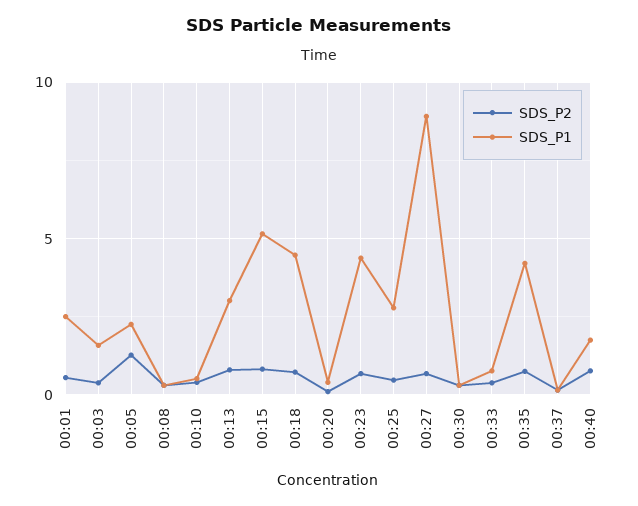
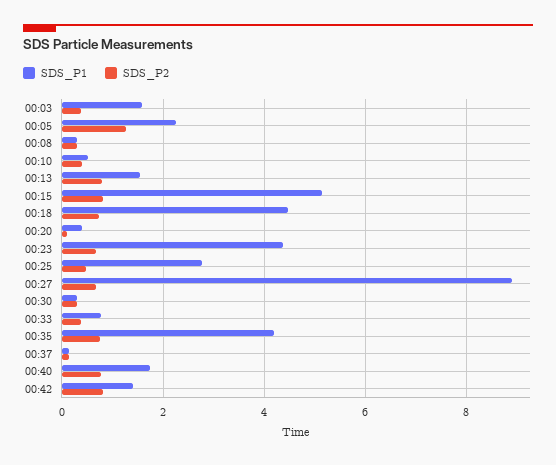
SDS_P2, 00:01: 0.5 -> none
SDS_P1, 00:01: 2.5 -> none
SDS_P1, 00:13: 3 -> 1.6
SDS_P1, 00:42: none -> 1.4
SDS_P2, 00:42: none -> 0.8

